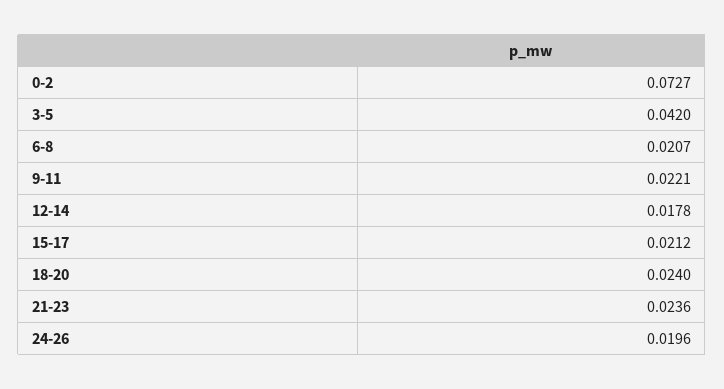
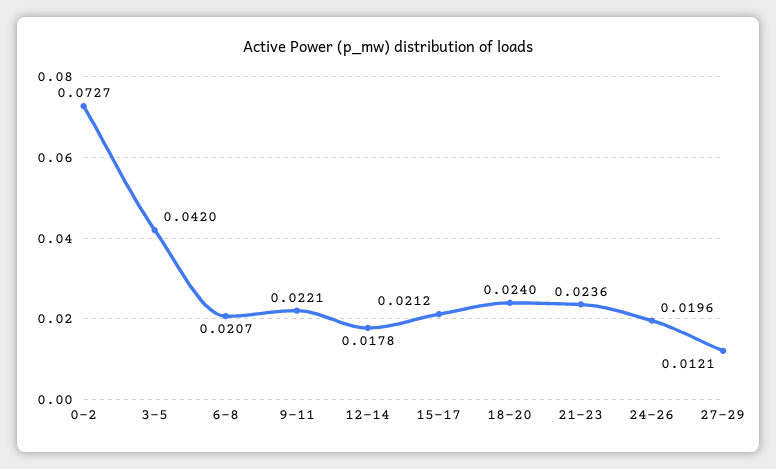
27-29: none -> 0.0121

